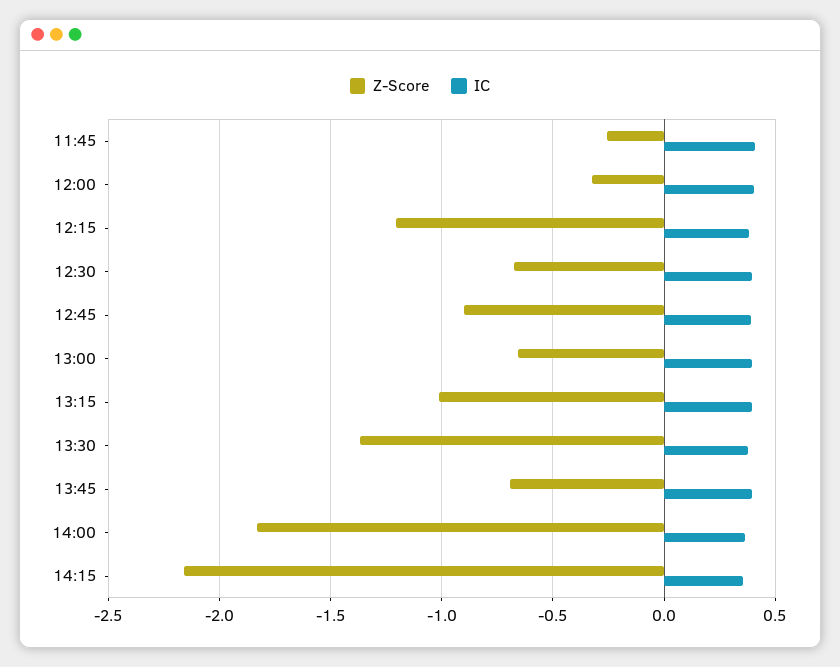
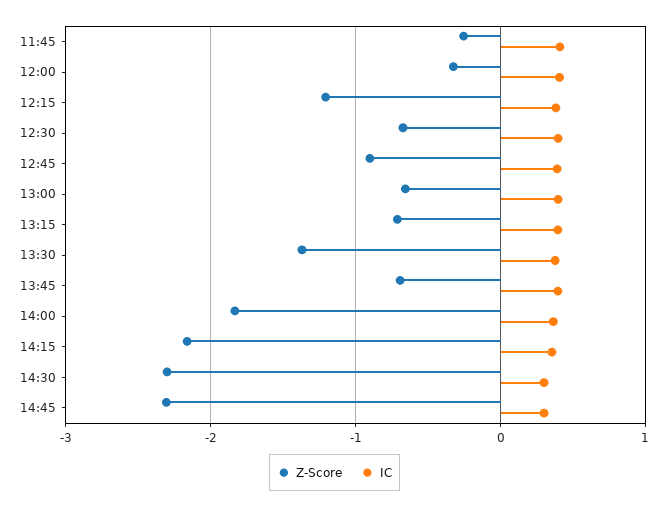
Z-Score, 13:15: -1 -> -0.7
Z-Score, 14:30: none -> -2.3
IC, 14:30: none -> 0.3
Z-Score, 14:45: none -> -2.3
IC, 14:45: none -> 0.3

